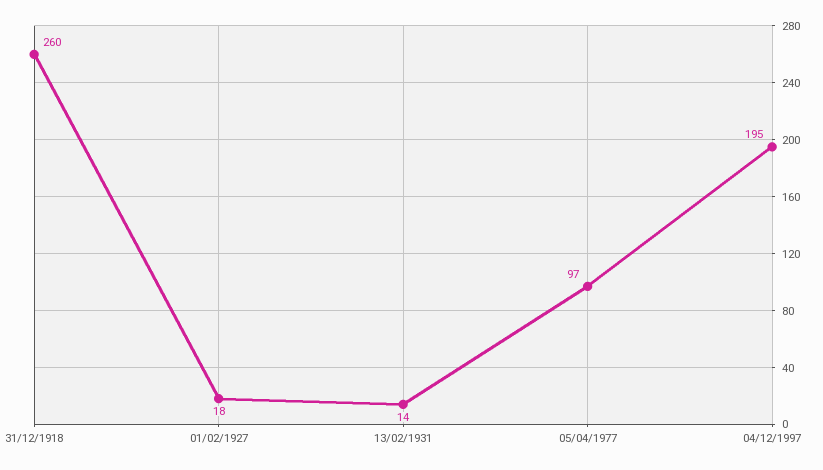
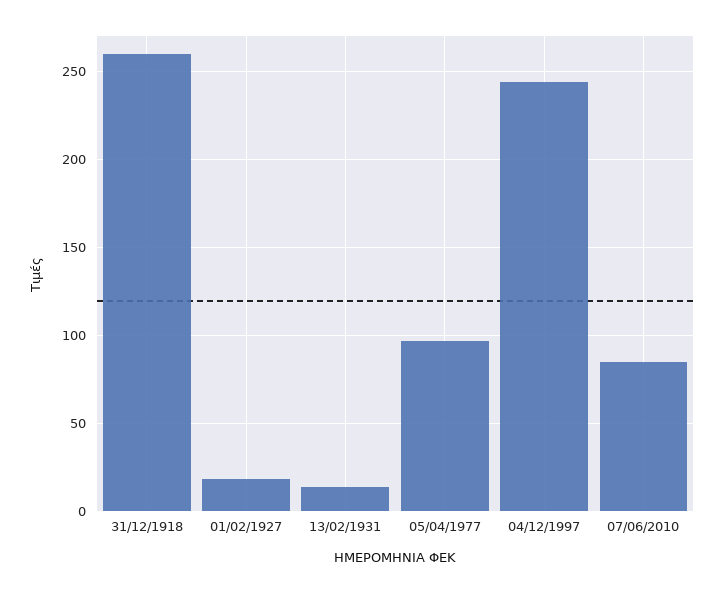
04/12/1997: 195 -> 245
07/06/2010: none -> 85

